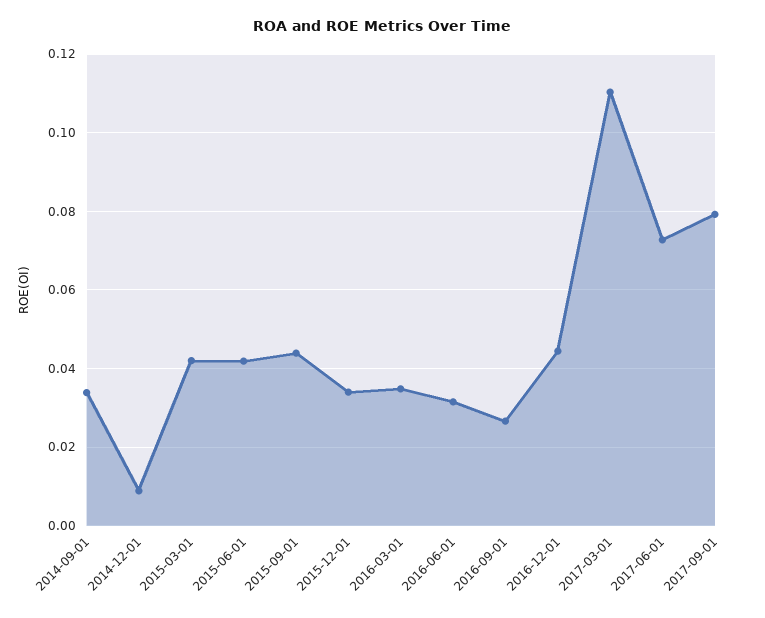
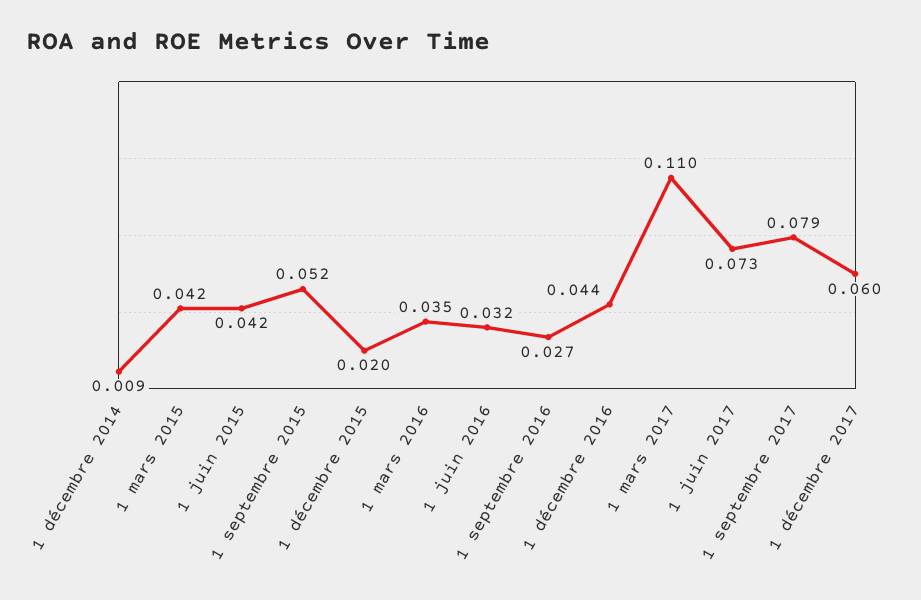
2014-09-01: 0.034 -> none
2015-09-01: 0.044 -> 0.052
2015-12-01: 0.034 -> 0.02
1 décembre 2017: none -> 0.06

